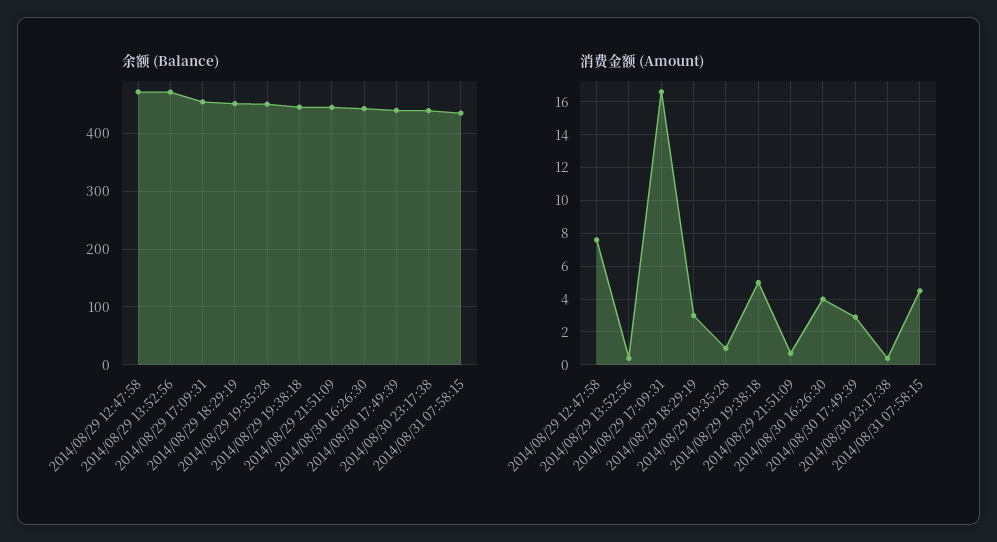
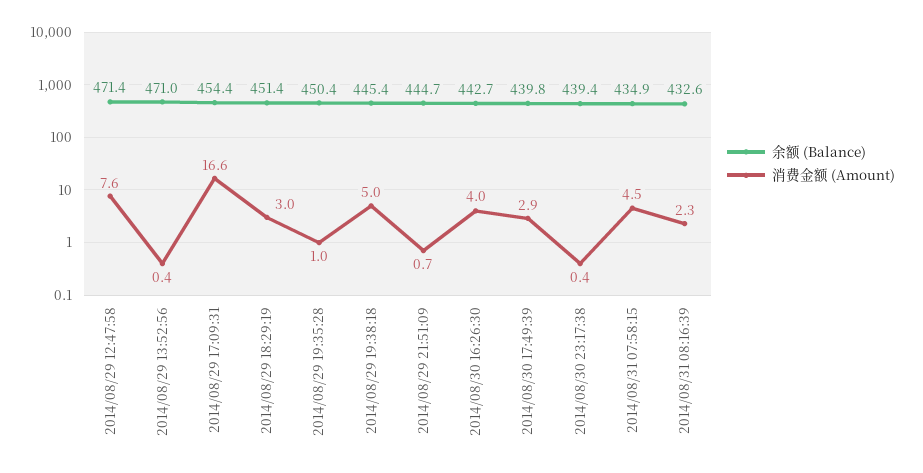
余额 (Balance), 2014/08/31 08:16:39: none -> 432.6
消费金额 (Amount), 2014/08/31 08:16:39: none -> 2.3

